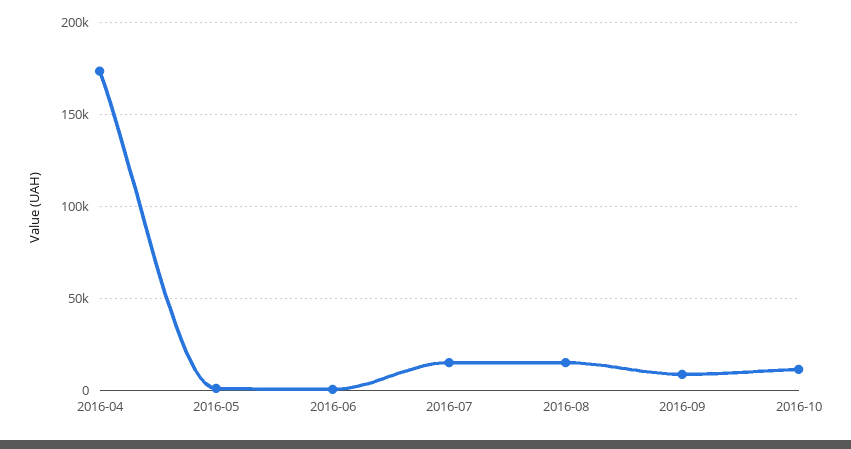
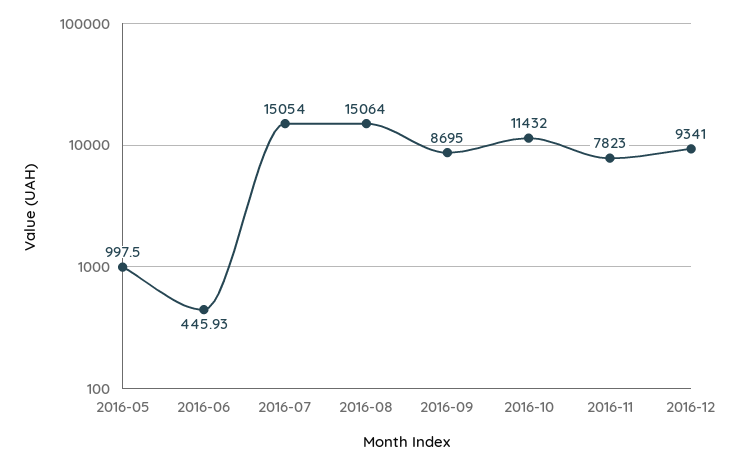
2016-04: 175000 -> none
2016-11: none -> 7823
2016-12: none -> 9341

